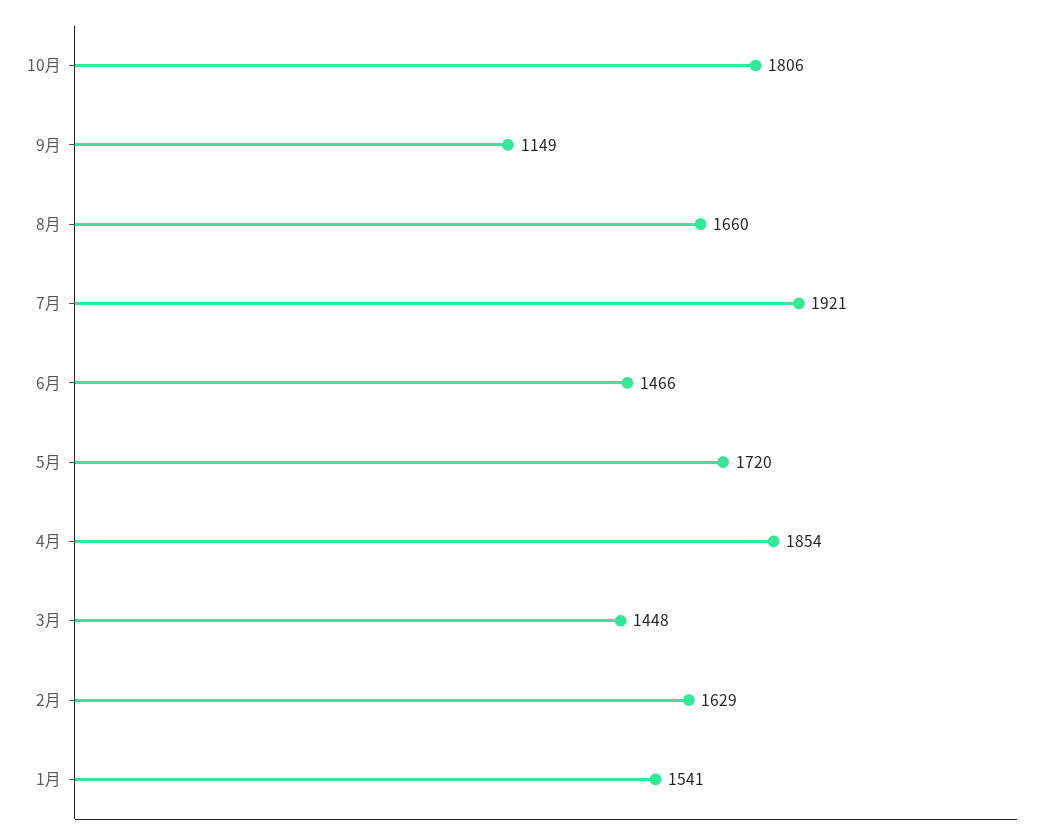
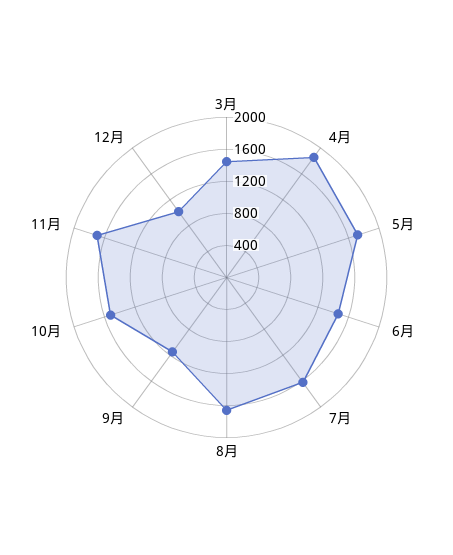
10月: 1806 -> 1500
7月: 1921 -> 1600
2月: 1629 -> none
1月: 1541 -> none
11月: none -> 1700
12月: none -> 1000

